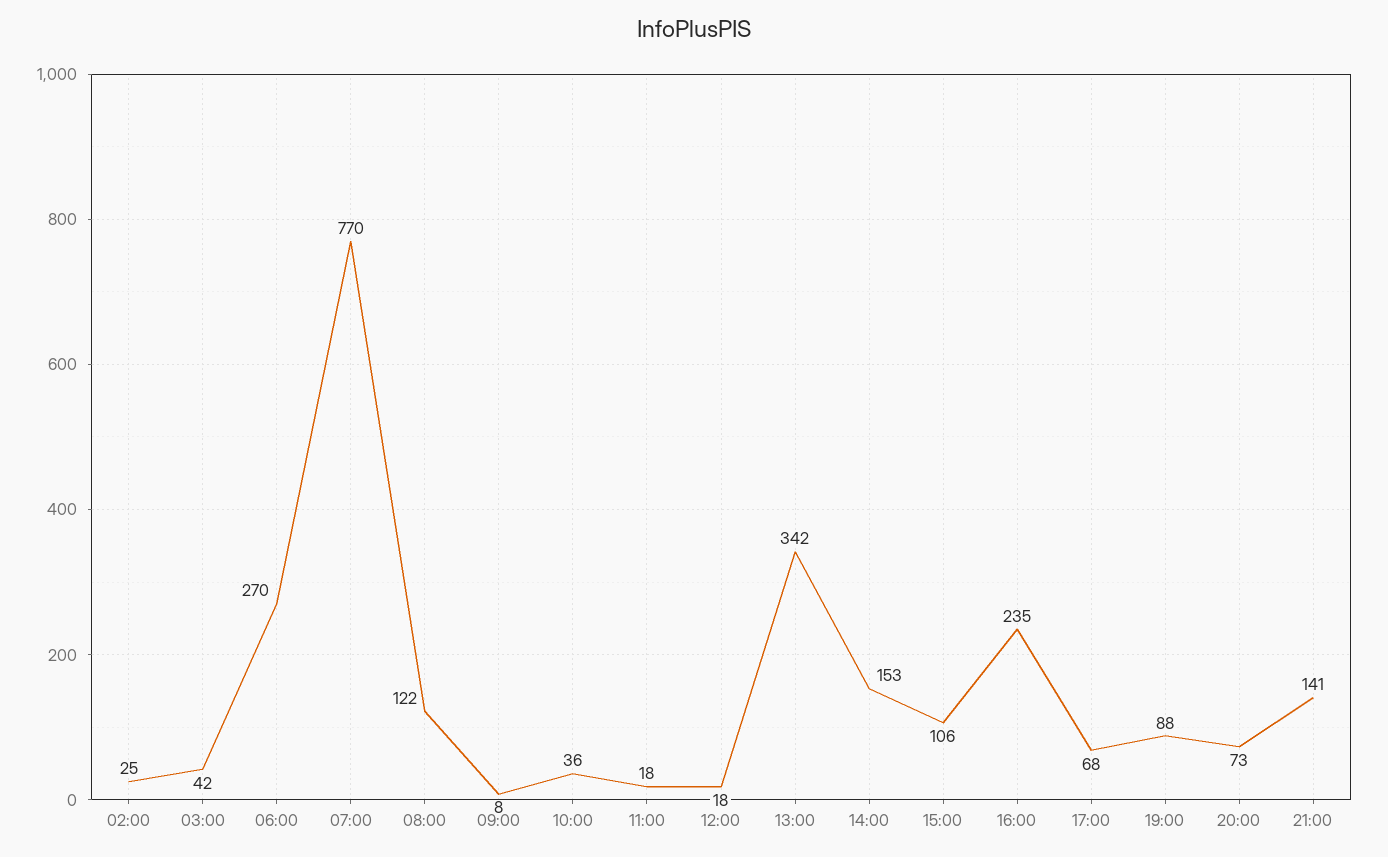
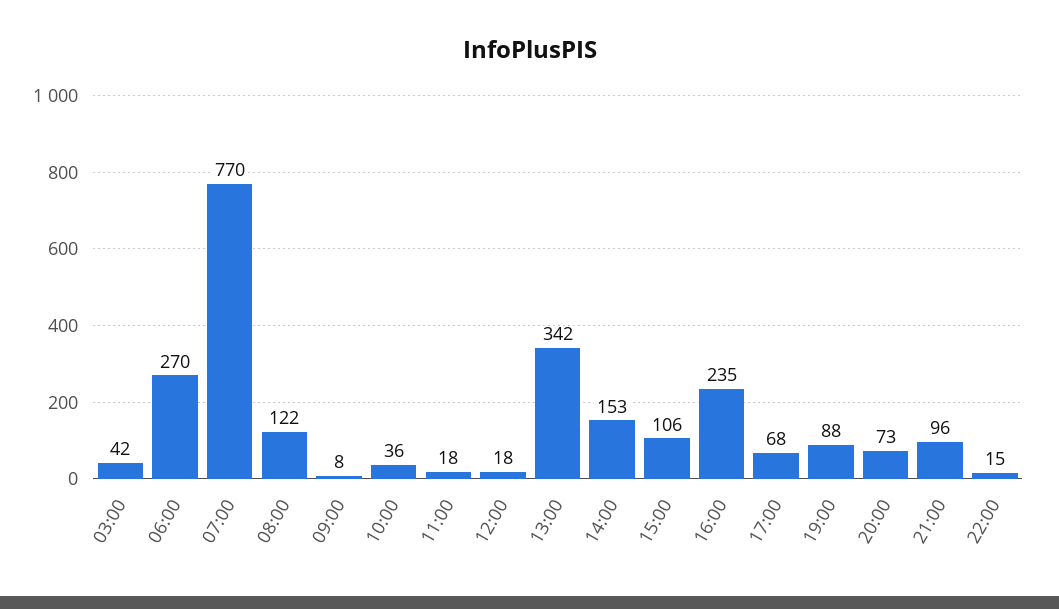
02:00: 25 -> none
21:00: 141 -> 96
22:00: none -> 15

